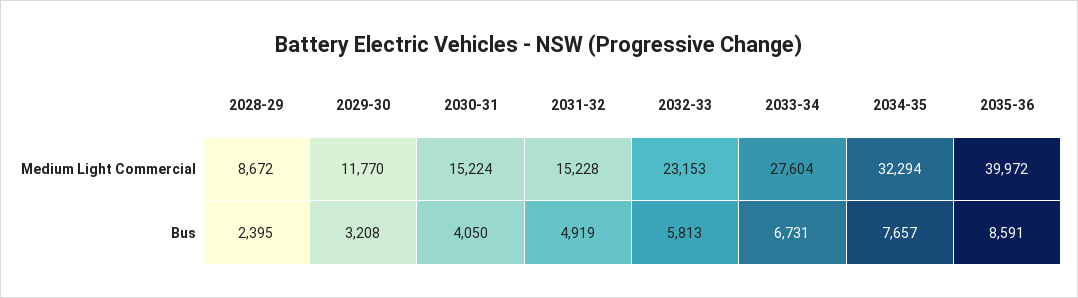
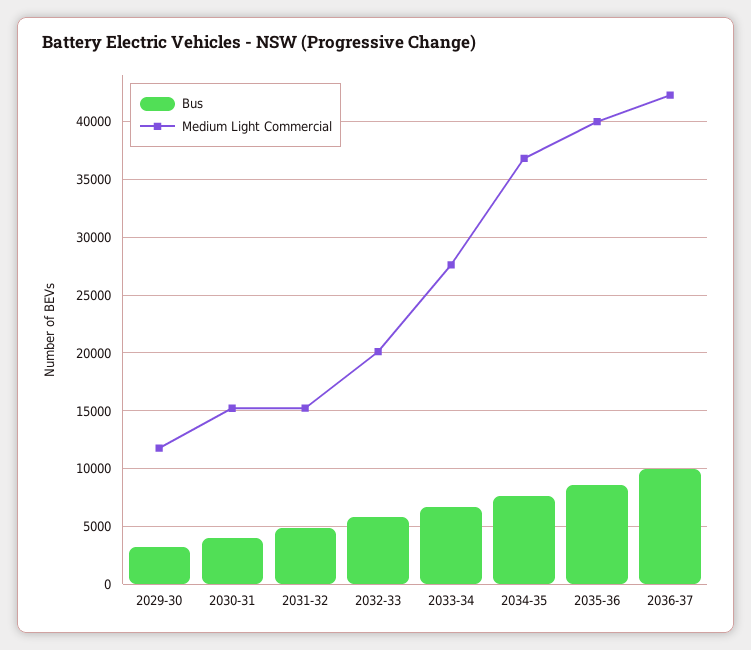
Medium Light Commercial, 2028-29: 8672 -> none
Medium Light Commercial, 2032-33: 23153 -> 20000
Medium Light Commercial, 2034-35: 32294 -> 37000
Bus, 2028-29: 2395 -> none
Bus, 2036-37: none -> 10000
Medium Light Commercial, 2036-37: none -> 42000

